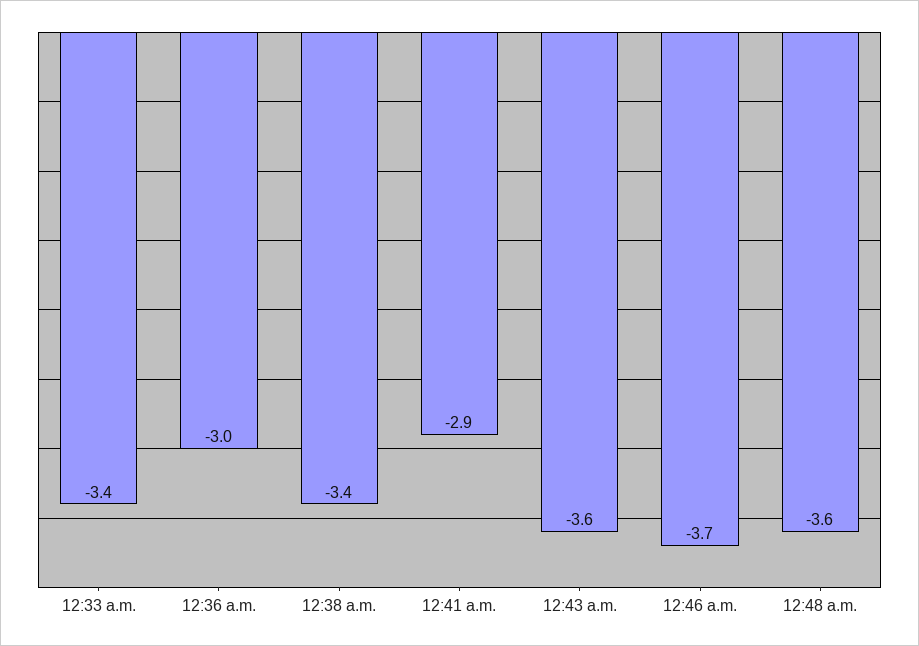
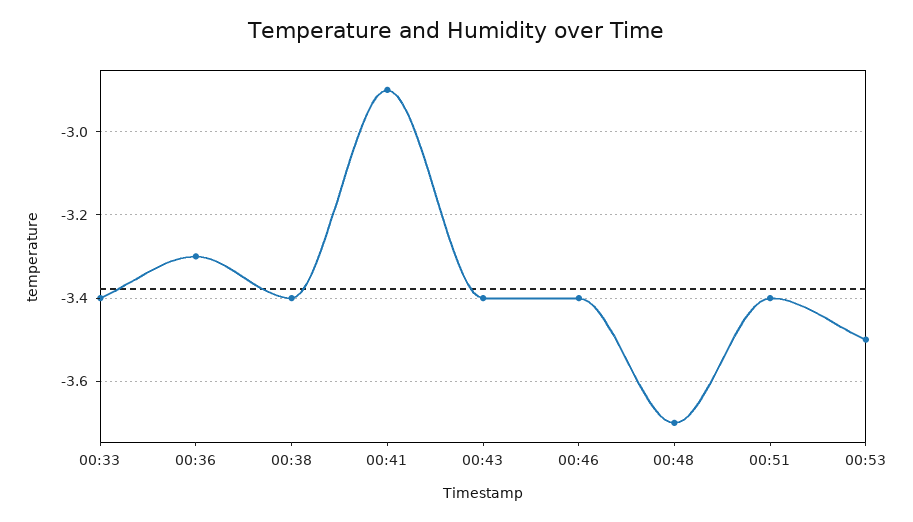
12:36 a.m.: -3 -> -3.3
12:43 a.m.: -3.6 -> -3.4
12:46 a.m.: -3.7 -> -3.4
12:48 a.m.: -3.6 -> -3.7
00:51: none -> -3.4
00:53: none -> -3.5

